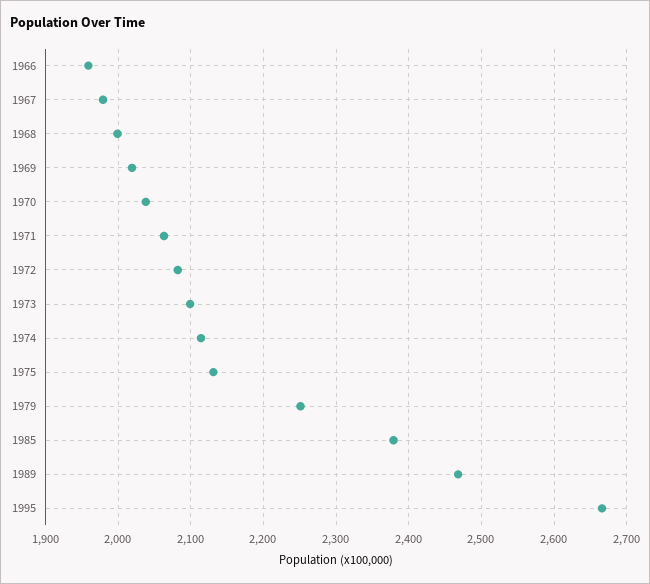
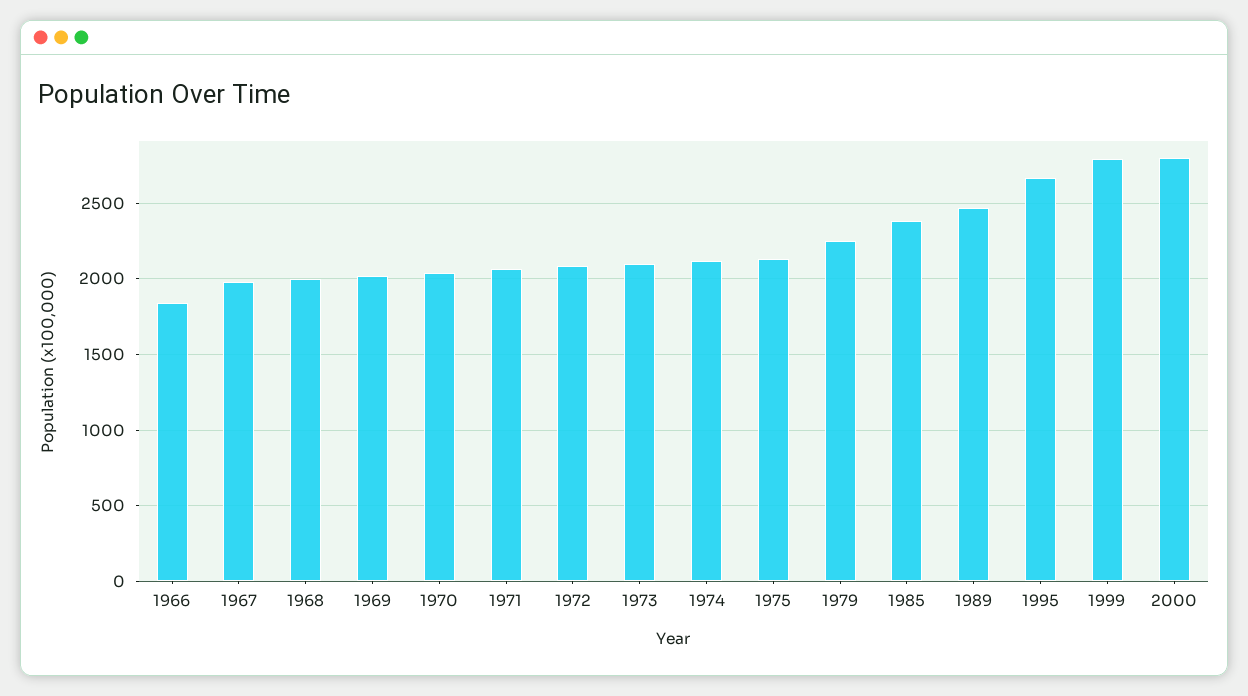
1966: 1960 -> 1850
1999: none -> 2800
2000: none -> 2800

